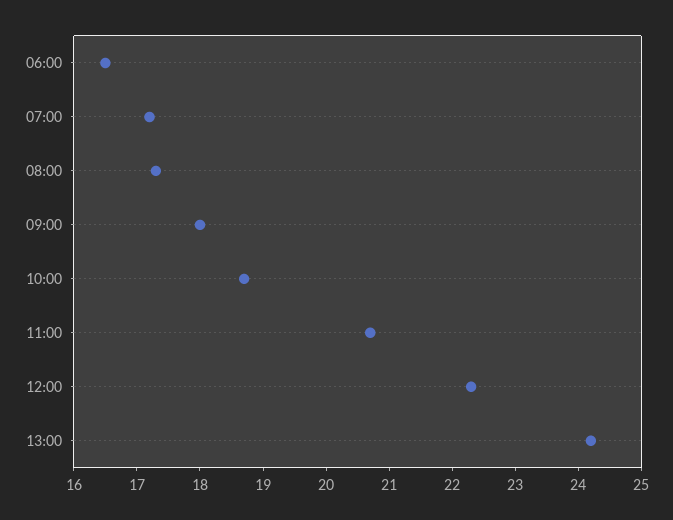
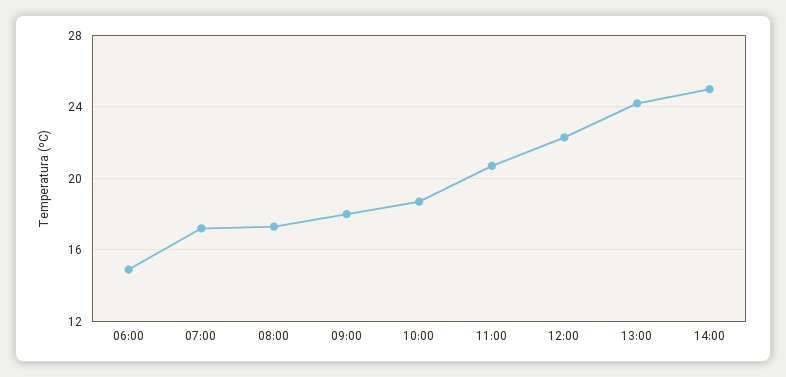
06:00: 16.5 -> 15
14:00: none -> 25

